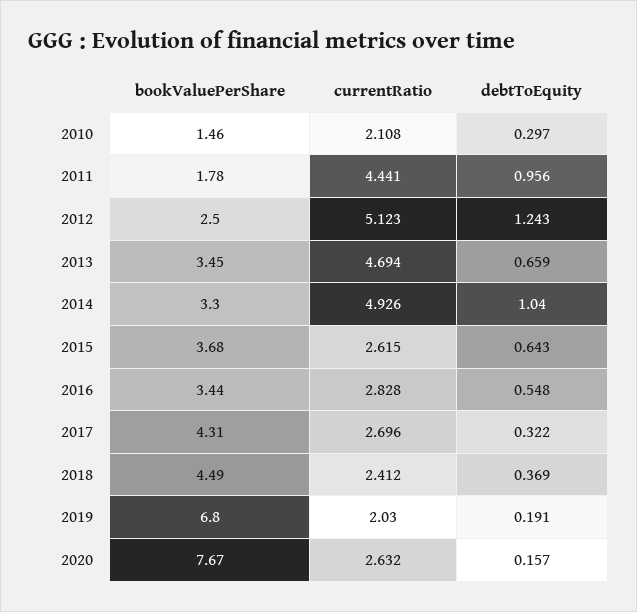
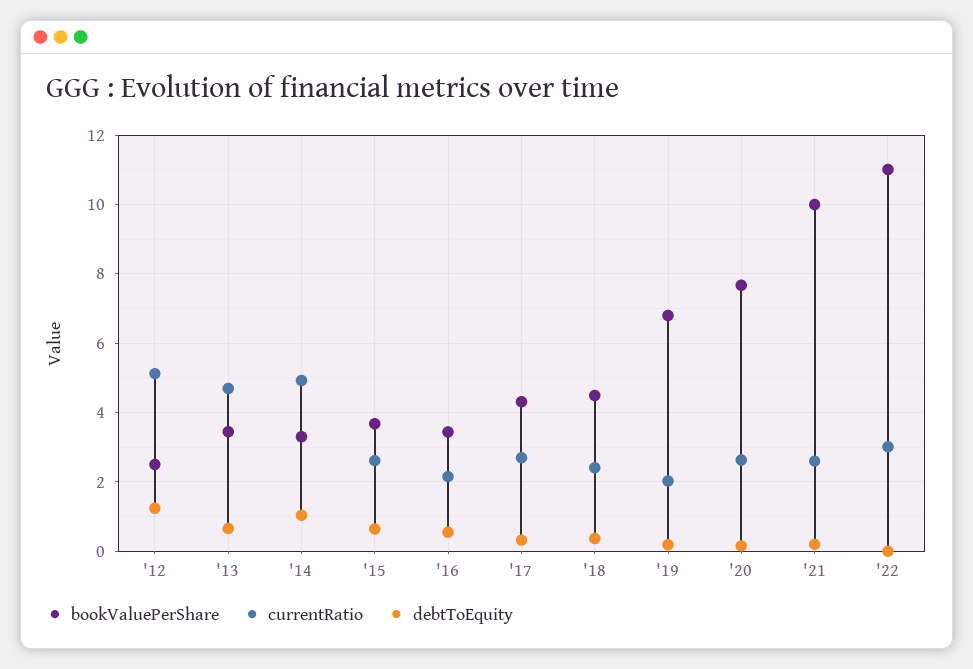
bookValuePerShare, 2010: 1.46 -> none
currentRatio, 2010: 2.108 -> none
debtToEquity, 2010: 0.297 -> none
bookValuePerShare, 2011: 1.78 -> none
currentRatio, 2011: 4.441 -> none
debtToEquity, 2011: 0.956 -> none
currentRatio, 2016: 2.828 -> 2.2
bookValuePerShare, '21: none -> 10
currentRatio, '21: none -> 2.6
debtToEquity, '21: none -> 0.2
bookValuePerShare, '22: none -> 11
currentRatio, '22: none -> 3
debtToEquity, '22: none -> 0

